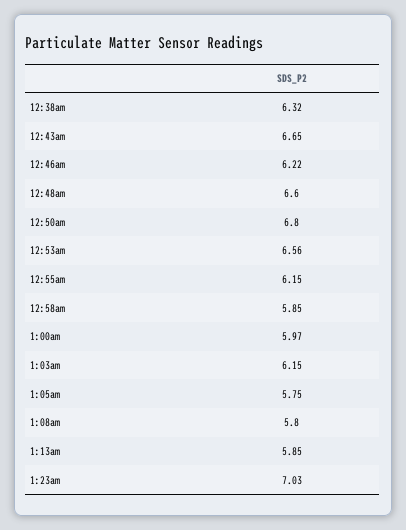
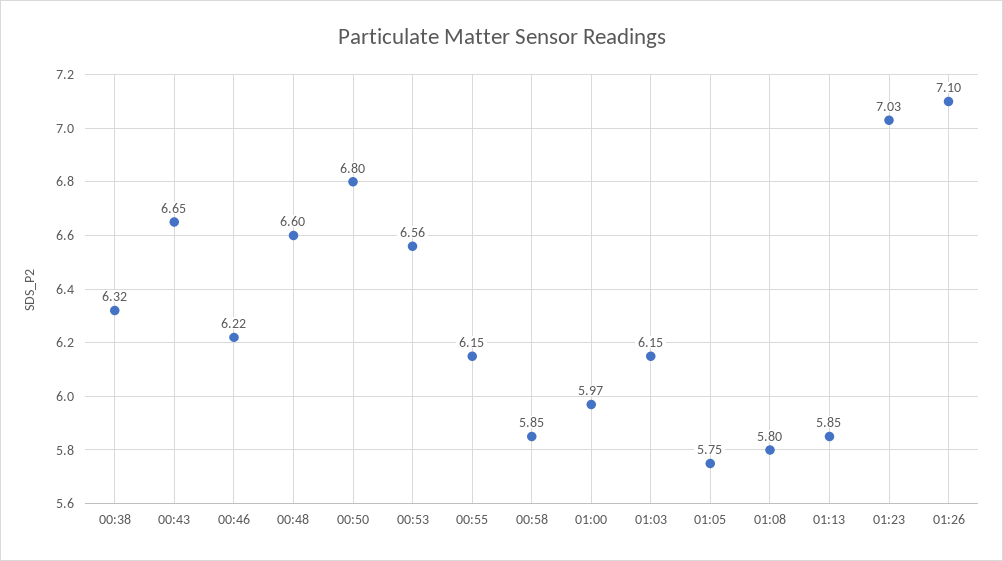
01:26: none -> 7.1

